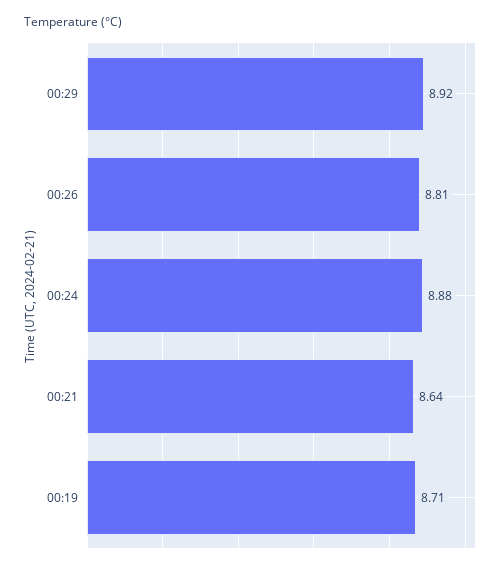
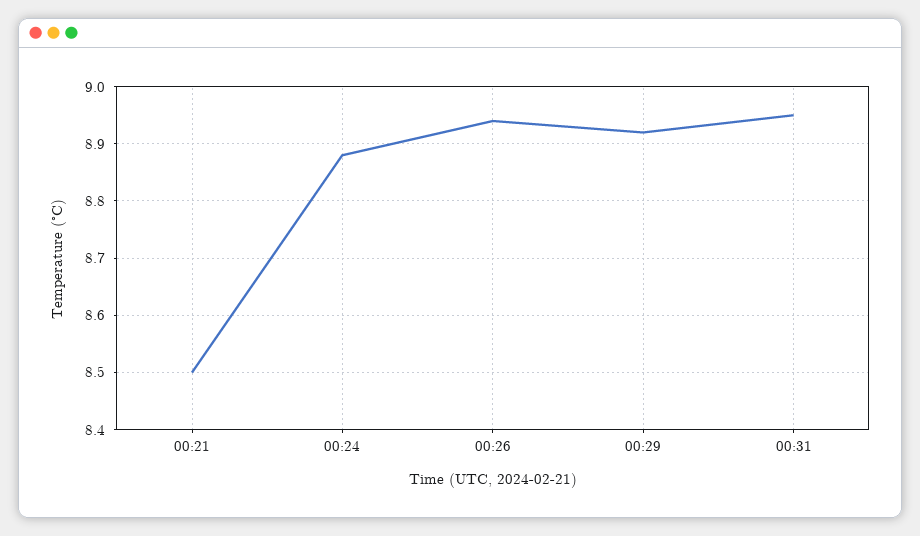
00:26: 8.81 -> 8.95
00:21: 8.64 -> 8.5
00:19: 8.71 -> none
00:31: none -> 8.95

